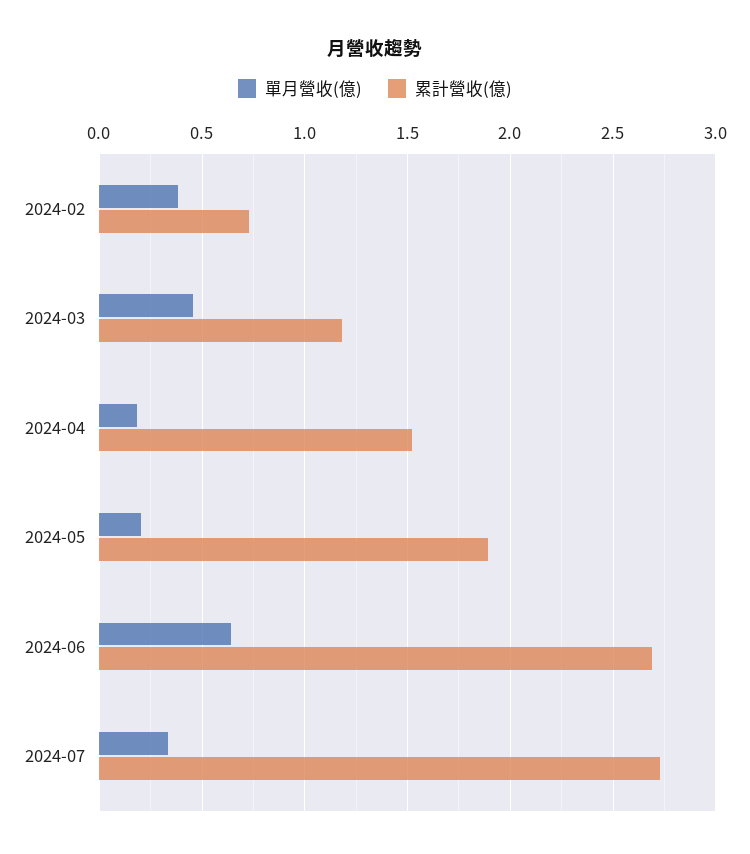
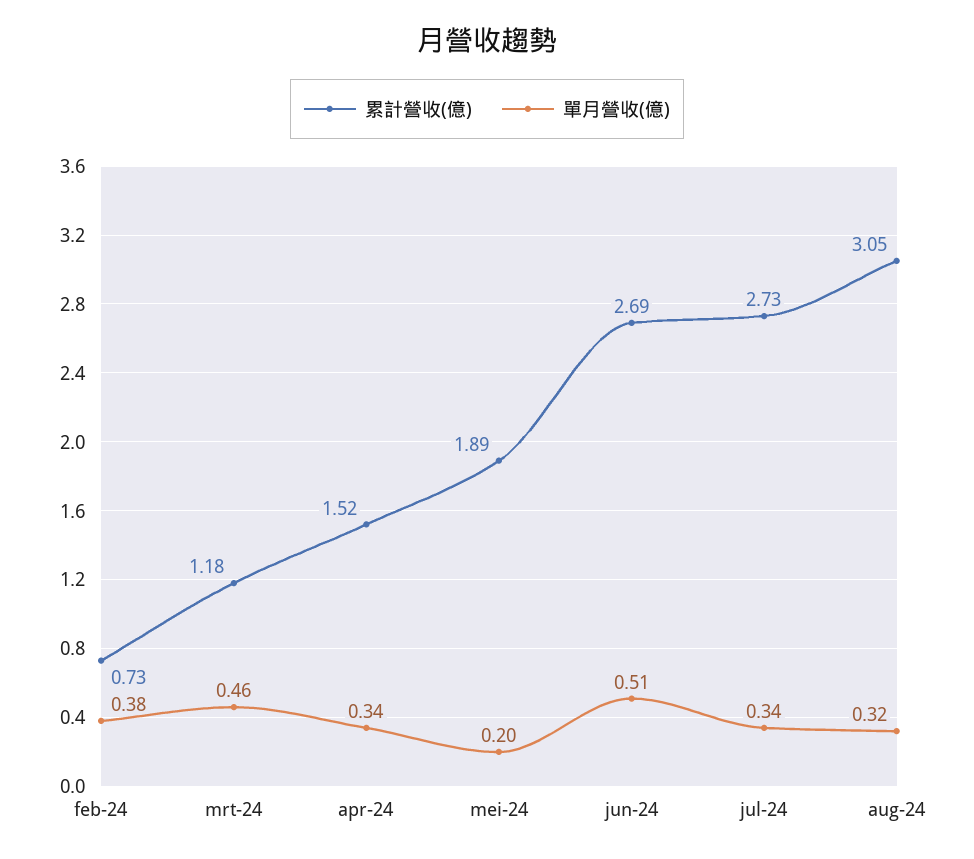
單月營收(億), 2024-04: 0.2 -> 0.34
單月營收(億), 2024-06: 0.65 -> 0.51
累計營收(億), aug-24: none -> 3.05
單月營收(億), aug-24: none -> 0.32

